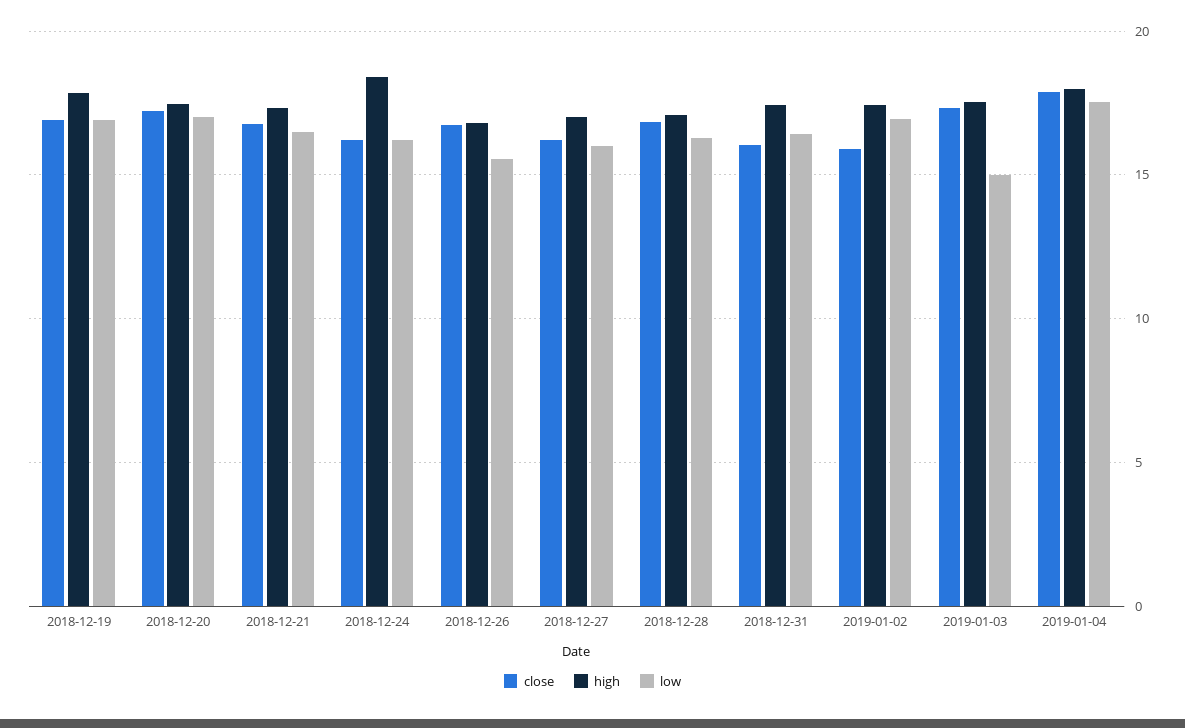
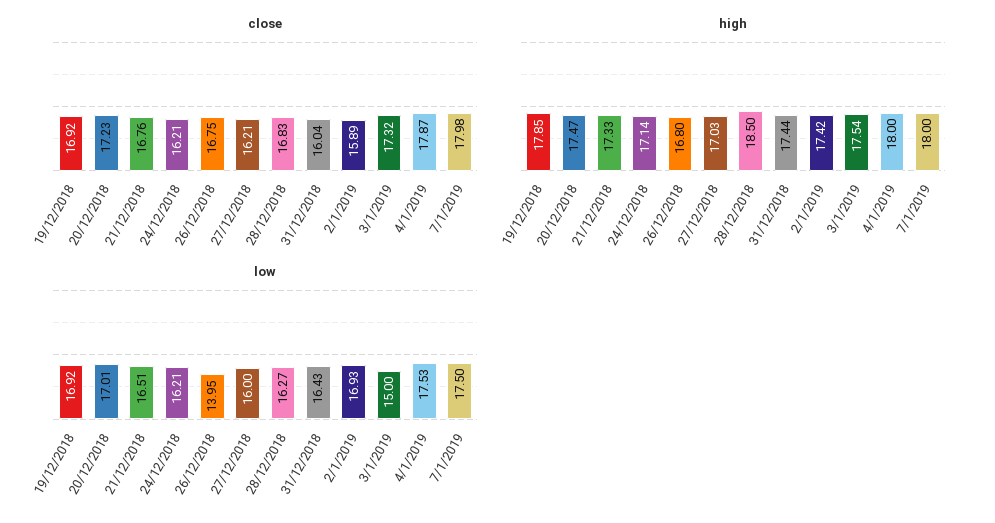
high, 2018-12-24: 18.5 -> 17.14
low, 2018-12-26: 15.5 -> 13.95
high, 2018-12-28: 17 -> 18.5
close, 7/1/2019: none -> 17.98
high, 7/1/2019: none -> 18
low, 7/1/2019: none -> 17.5

